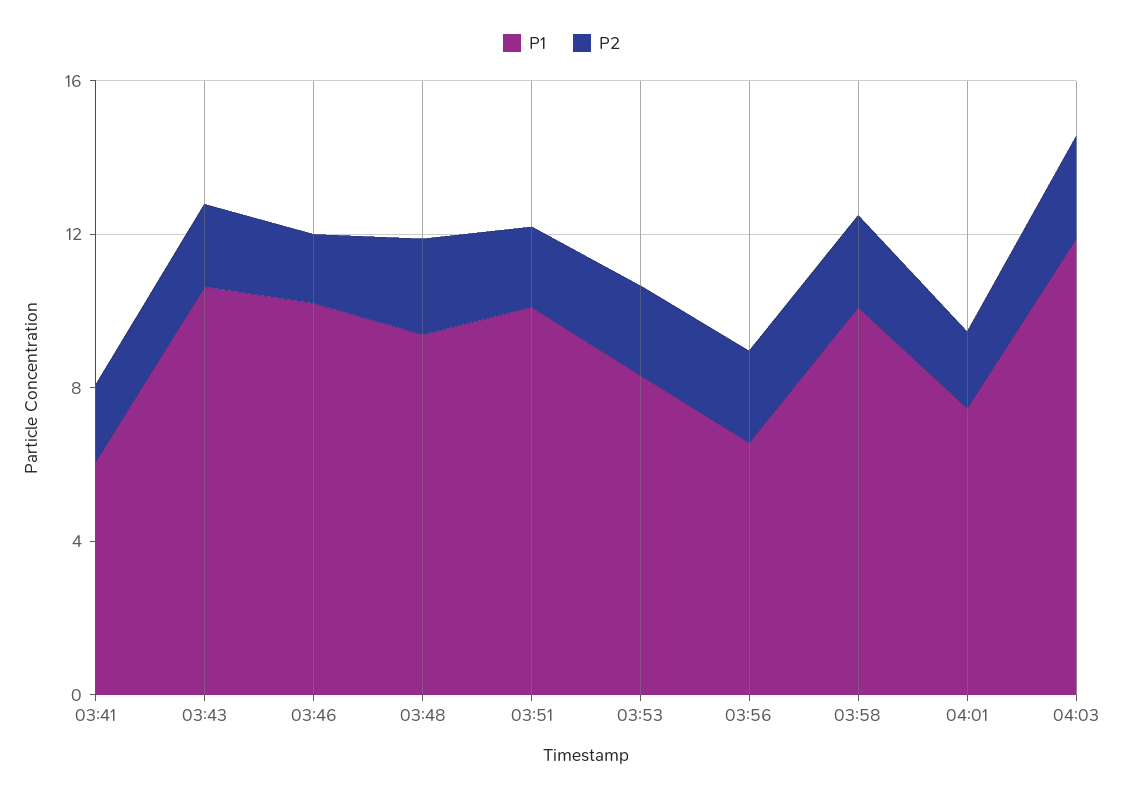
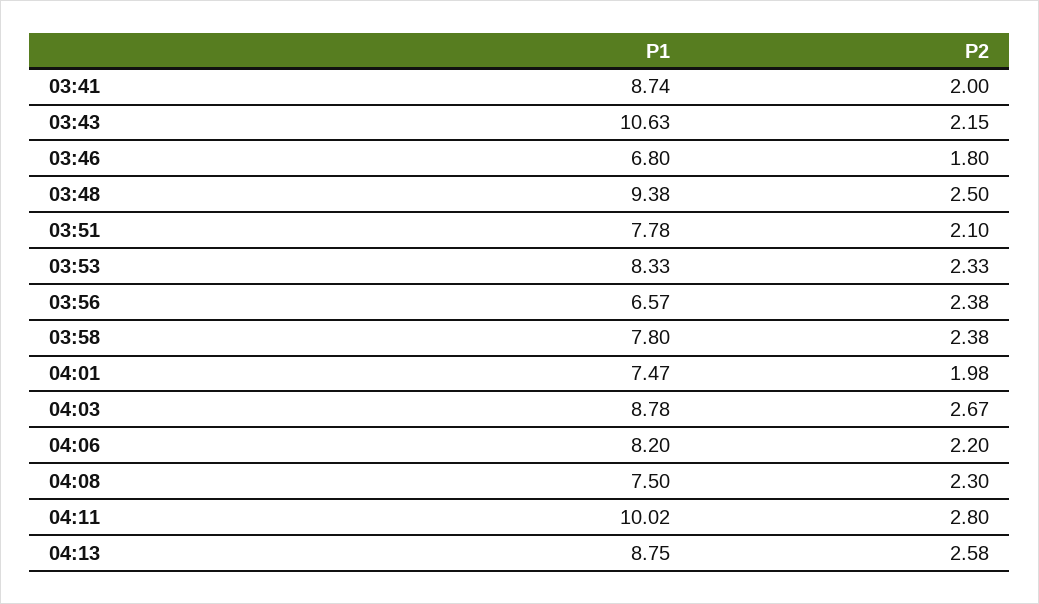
P1, 03:41: 6 -> 8.74
P1, 03:46: 10 -> 6.8
P1, 03:51: 10 -> 7.78
P1, 03:58: 10 -> 7.8
P1, 04:03: 12 -> 8.78
P1, 04:06: none -> 8.2
P2, 04:06: none -> 2.2
P1, 04:08: none -> 7.5
P2, 04:08: none -> 2.3
P1, 04:11: none -> 10.02
P2, 04:11: none -> 2.8
P1, 04:13: none -> 8.75
P2, 04:13: none -> 2.58

